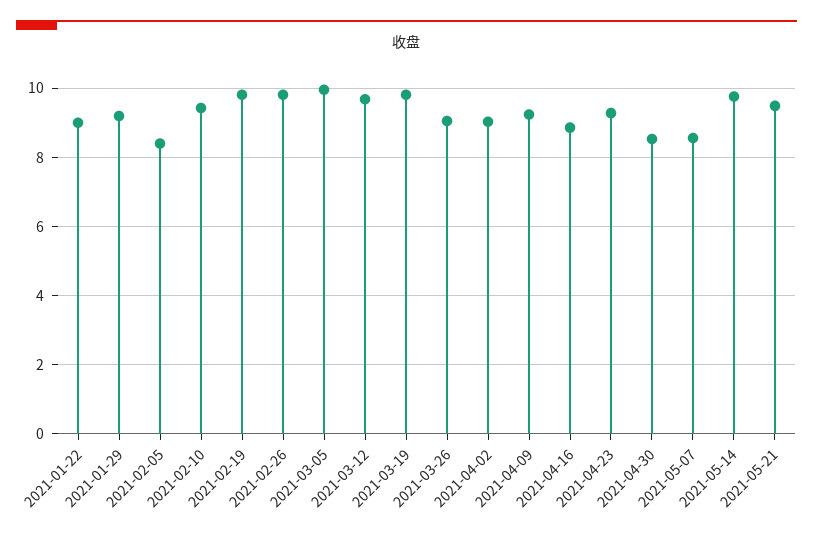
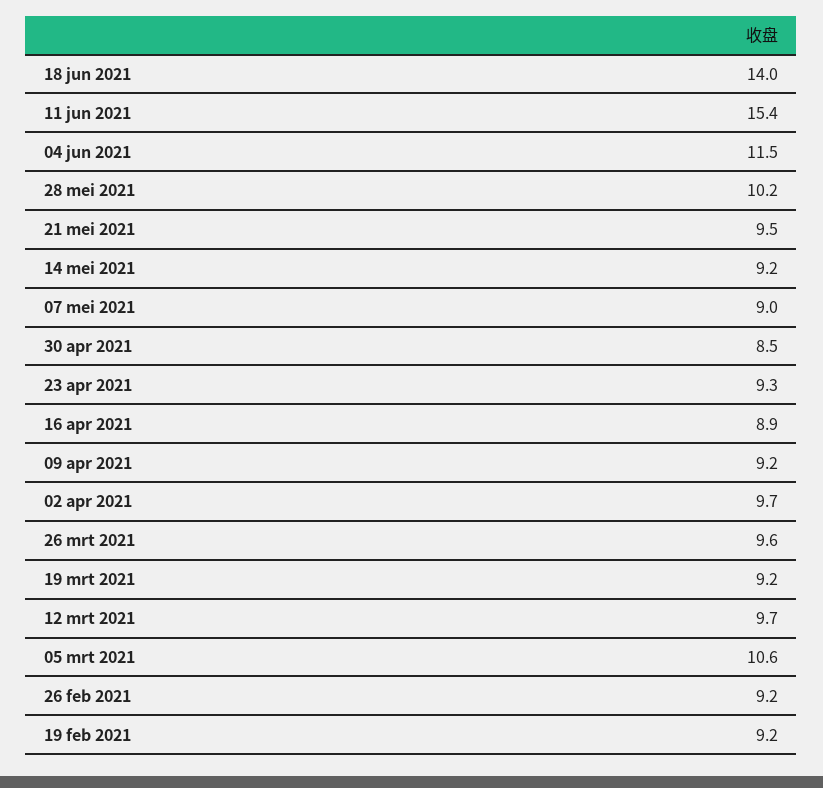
2021-01-22: 9 -> none
2021-01-29: 9.2 -> none
2021-02-05: 8.4 -> none
2021-02-10: 9.4 -> none
2021-02-19: 9.8 -> 9.2
2021-02-26: 9.8 -> 9.2
2021-03-05: 10 -> 10.6
2021-03-19: 9.8 -> 9.2
2021-03-26: 9 -> 9.6
2021-04-02: 9 -> 9.7
2021-05-07: 8.6 -> 9
2021-05-14: 9.8 -> 9.2
18 jun 2021: none -> 14
11 jun 2021: none -> 15.4
04 jun 2021: none -> 11.5
28 mei 2021: none -> 10.2

